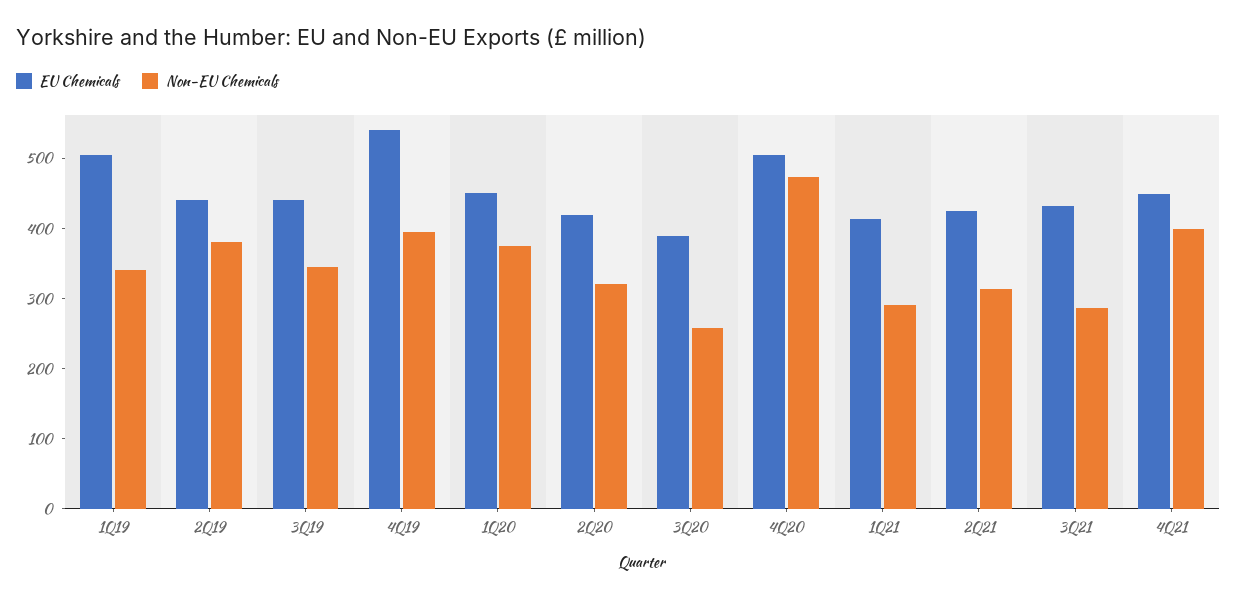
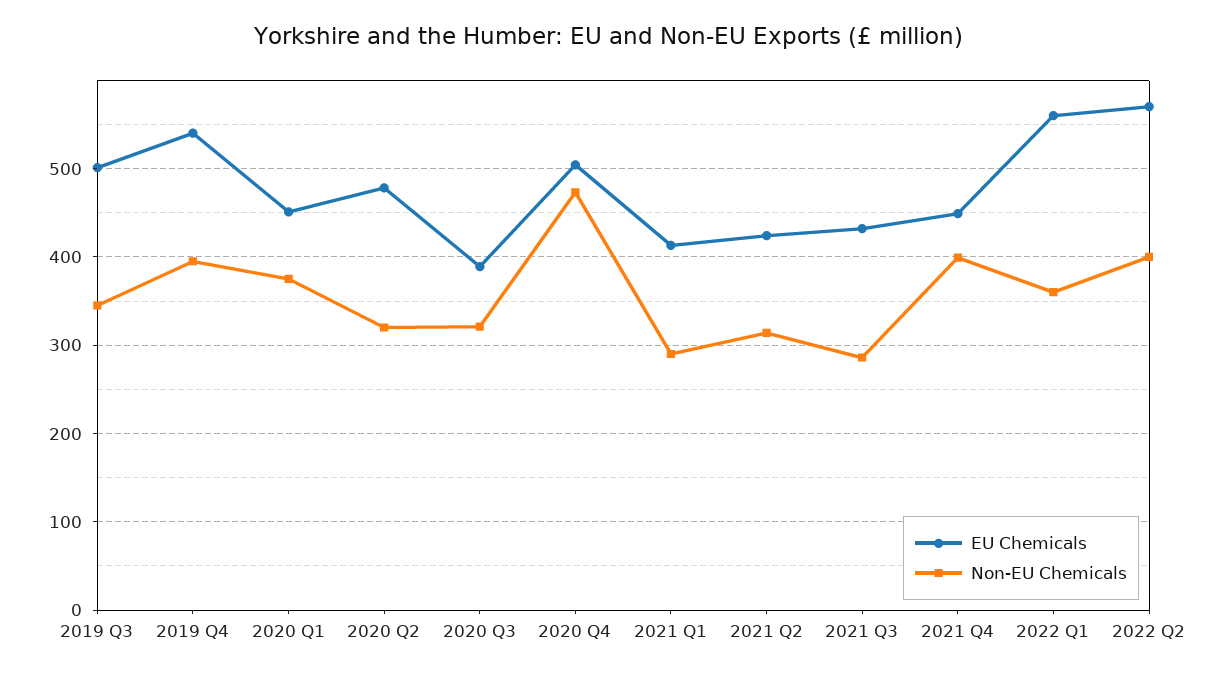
EU Chemicals, 1Q19: 500 -> none
Non-EU Chemicals, 1Q19: 340 -> none
EU Chemicals, 2Q19: 440 -> none
Non-EU Chemicals, 2Q19: 380 -> none
EU Chemicals, 3Q19: 440 -> 500
EU Chemicals, 2Q20: 420 -> 480
Non-EU Chemicals, 3Q20: 260 -> 320
EU Chemicals, 2022 Q1: none -> 560
Non-EU Chemicals, 2022 Q1: none -> 360
EU Chemicals, 2022 Q2: none -> 570
Non-EU Chemicals, 2022 Q2: none -> 400

